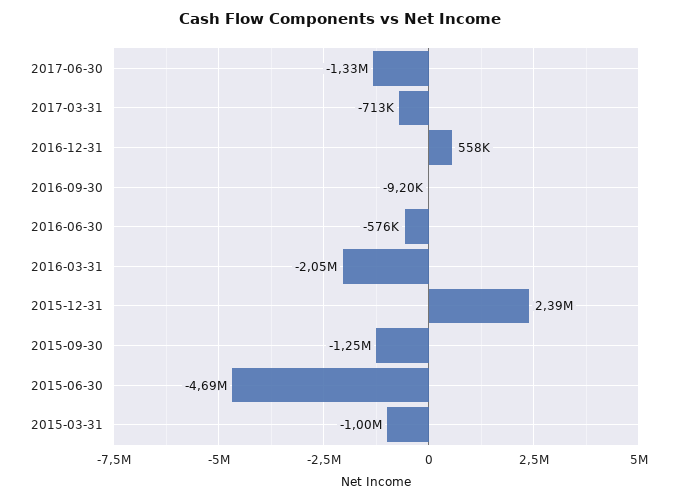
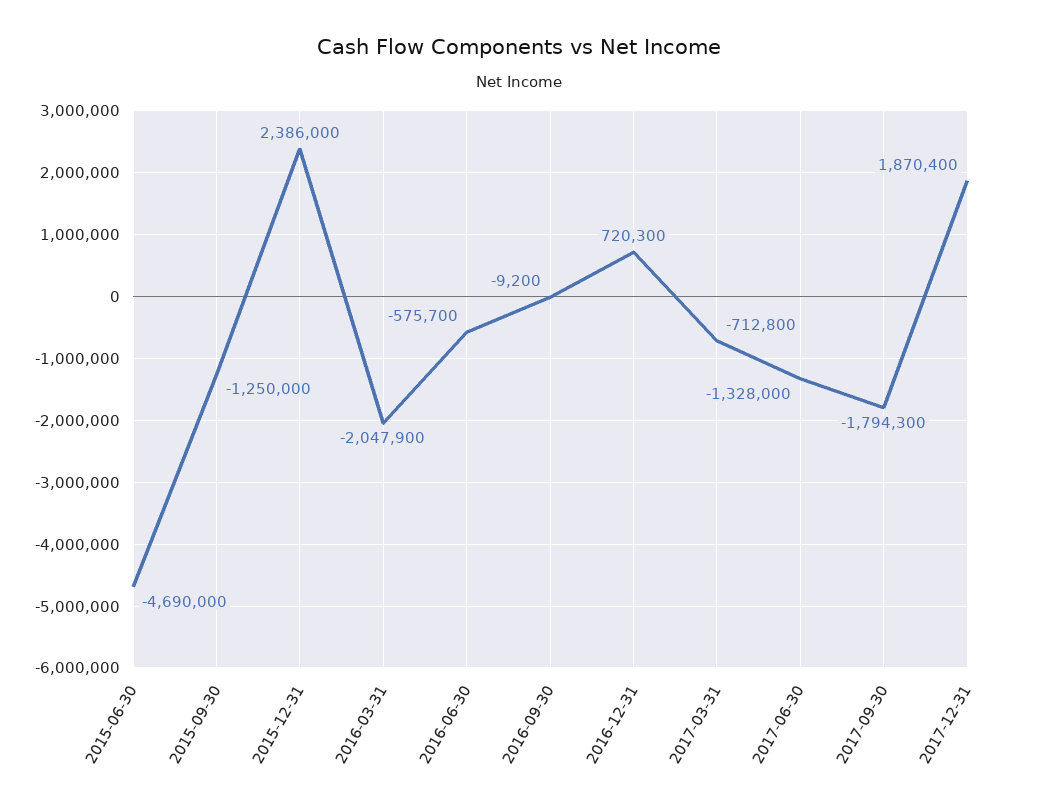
2016-12-31: 558000 -> 720300
2015-03-31: -1000000 -> none
2017-09-30: none -> -1794300
2017-12-31: none -> 1870400

